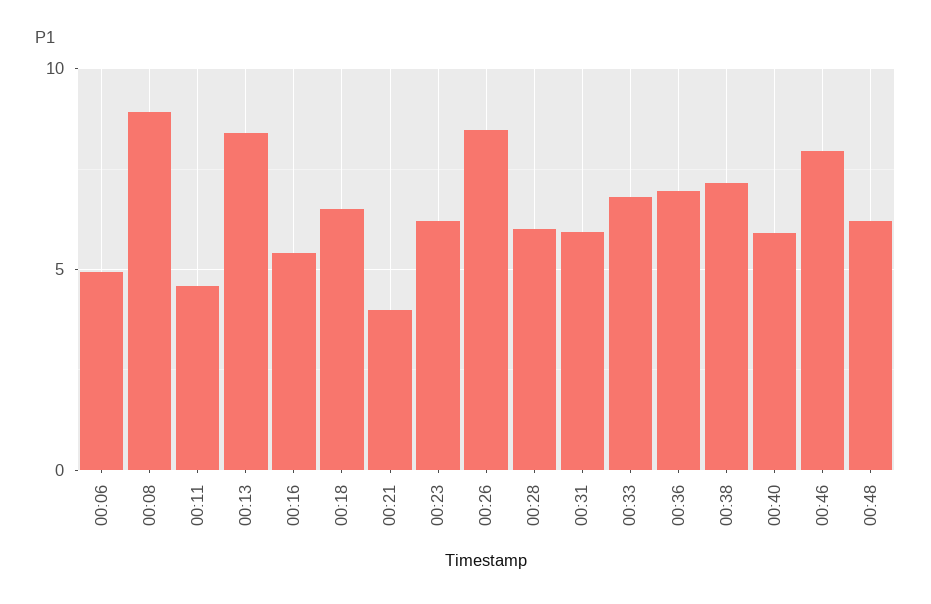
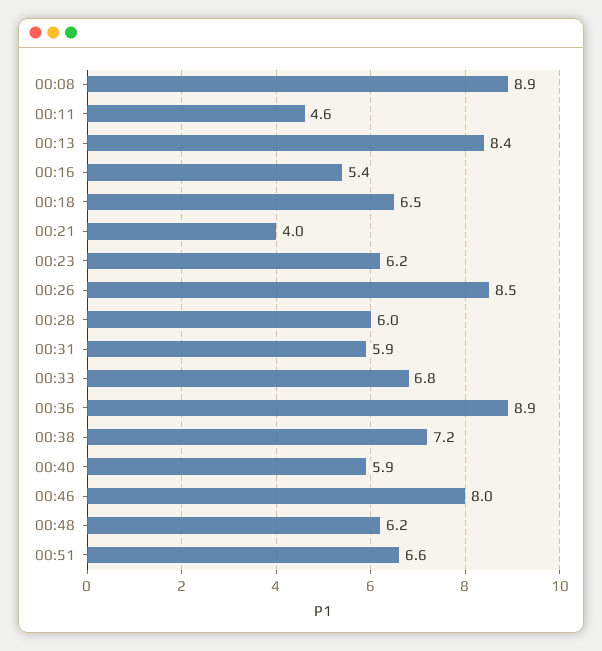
00:06: 5 -> none
00:36: 7 -> 8.9
00:51: none -> 6.6

